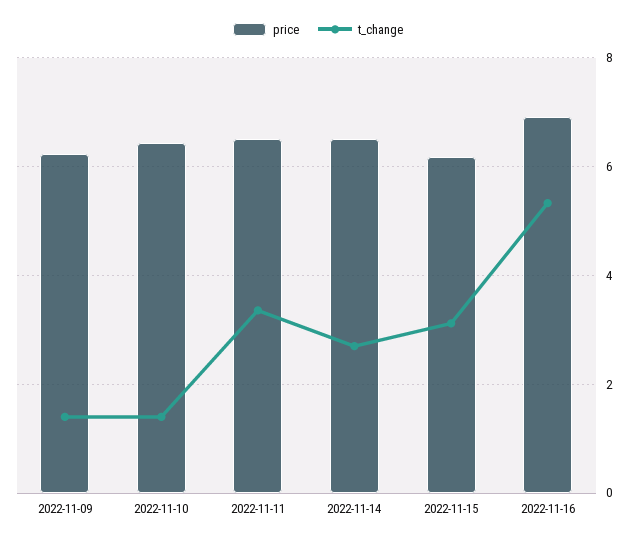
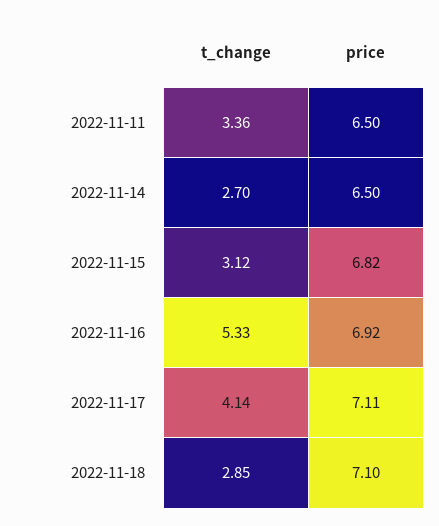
price, 2022-11-09: 6.2 -> none
t_change, 2022-11-09: 1.4 -> none
price, 2022-11-10: 6.4 -> none
t_change, 2022-11-10: 1.4 -> none
price, 2022-11-15: 6.2 -> 6.82
t_change, 2022-11-17: none -> 4.14
price, 2022-11-17: none -> 7.11
t_change, 2022-11-18: none -> 2.85
price, 2022-11-18: none -> 7.1

